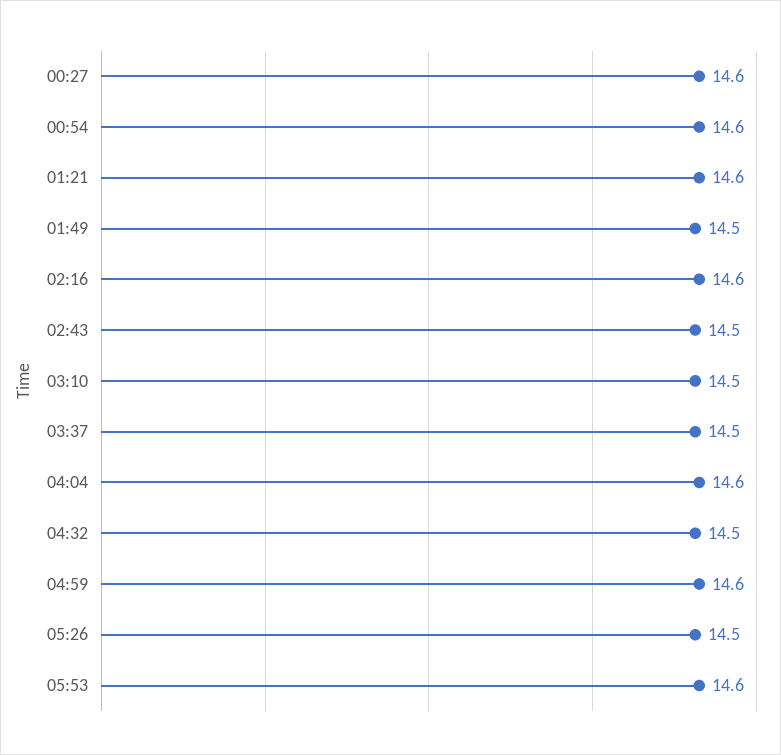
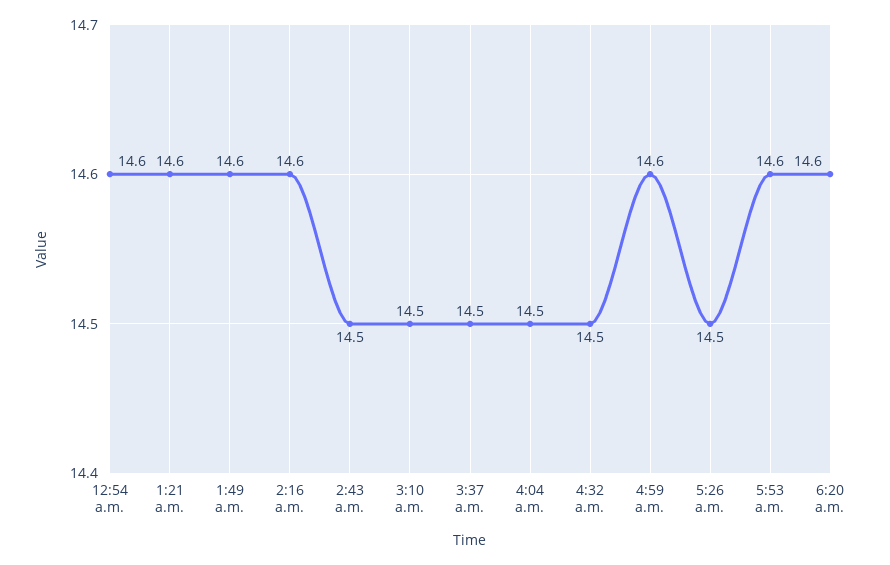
00:27: 14.6 -> none
01:49: 14.5 -> 14.6
04:04: 14.6 -> 14.5
6:20 a.m.: none -> 14.6

